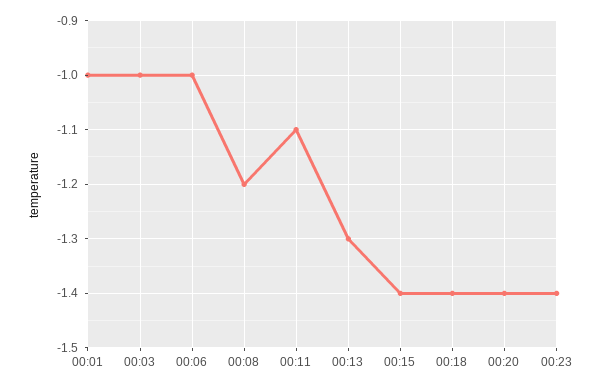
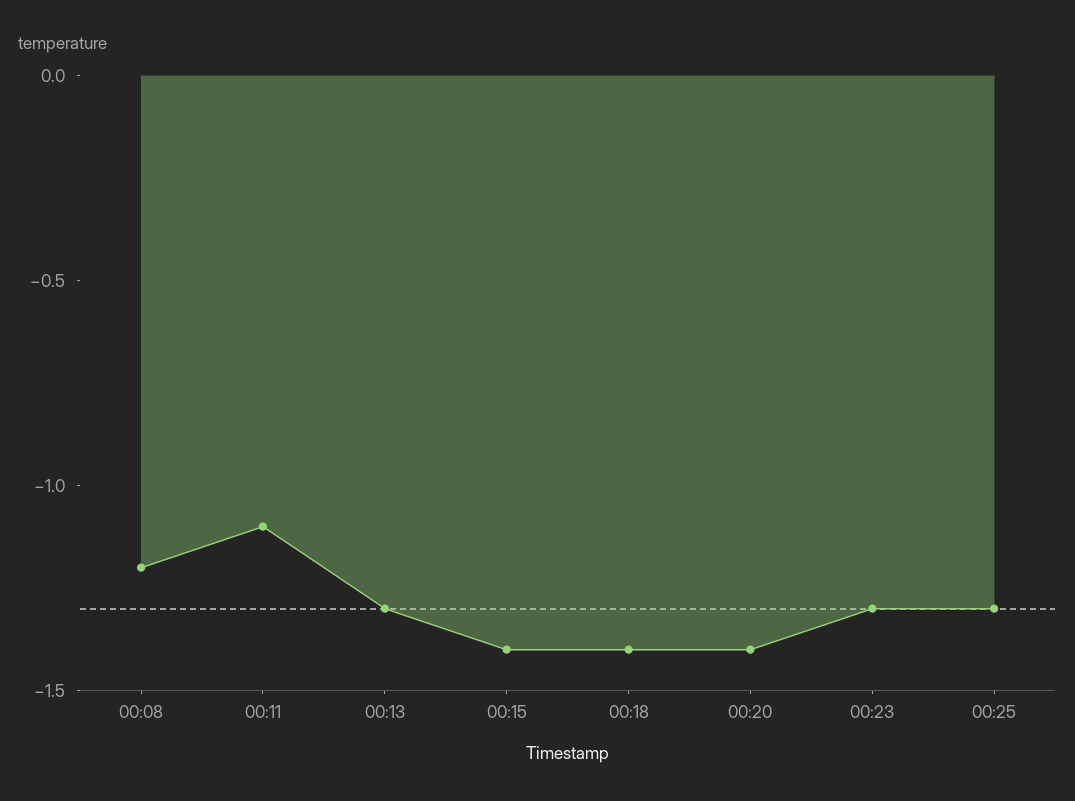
00:01: -1 -> none
00:03: -1 -> none
00:06: -1 -> none
00:23: -1.4 -> -1.3
00:25: none -> -1.3

